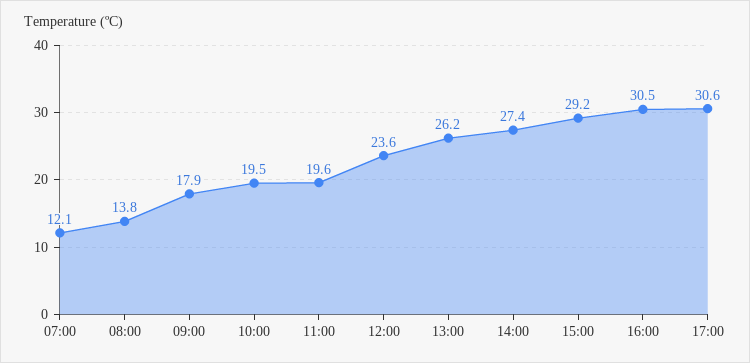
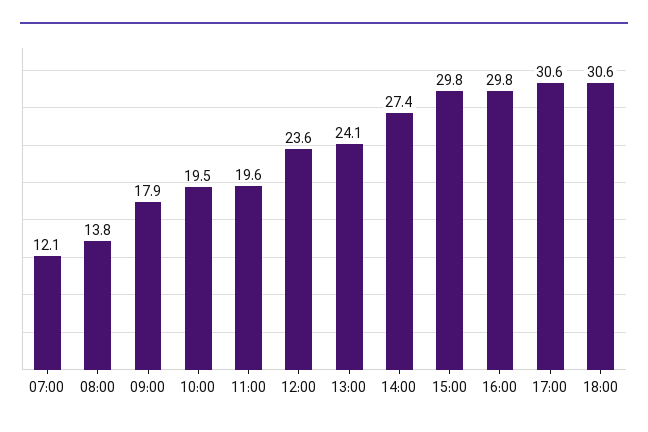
13:00: 26.2 -> 24.1
15:00: 29.2 -> 29.8
16:00: 30.5 -> 29.8
18:00: none -> 30.6

